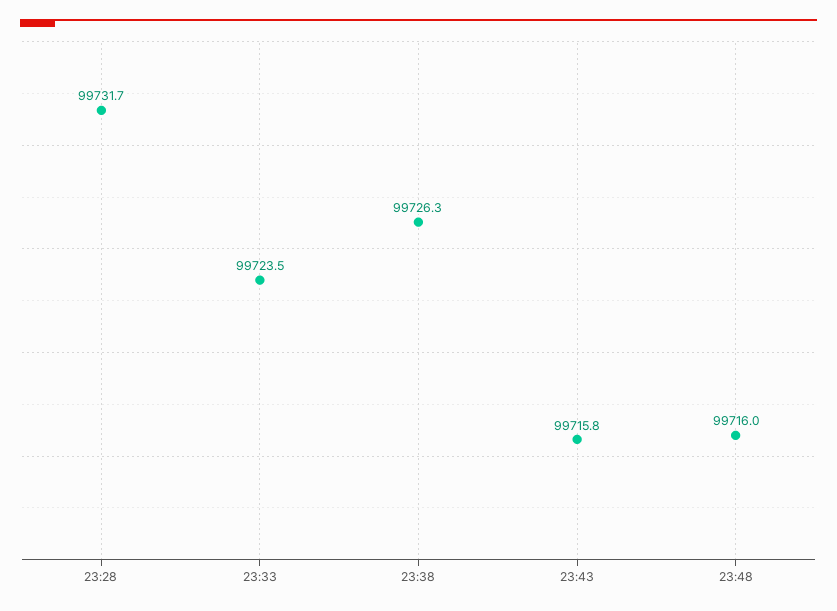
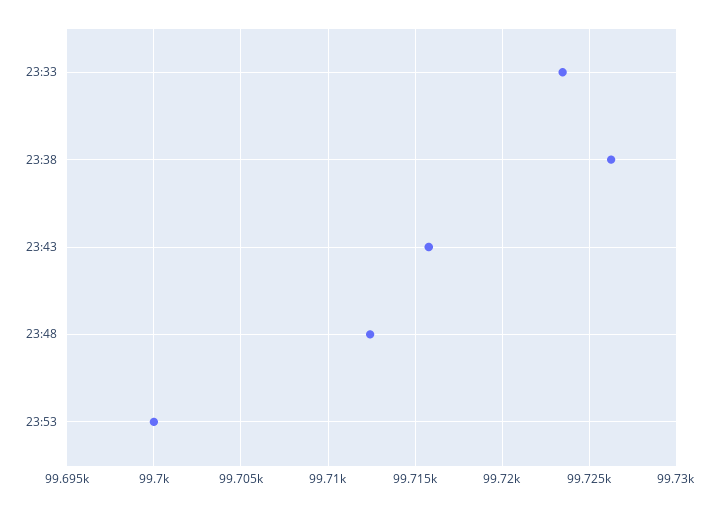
23:28: 99731.7 -> none
23:48: 99716 -> 99712.5
23:53: none -> 99700

